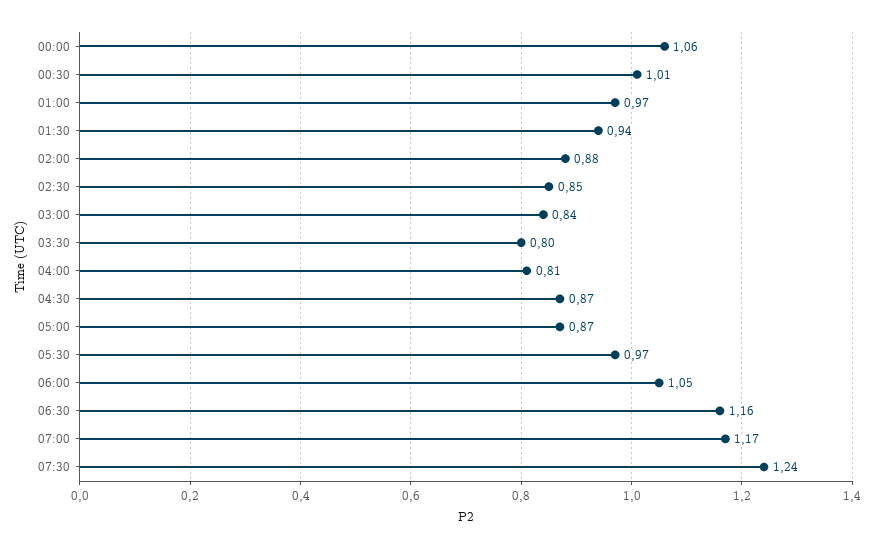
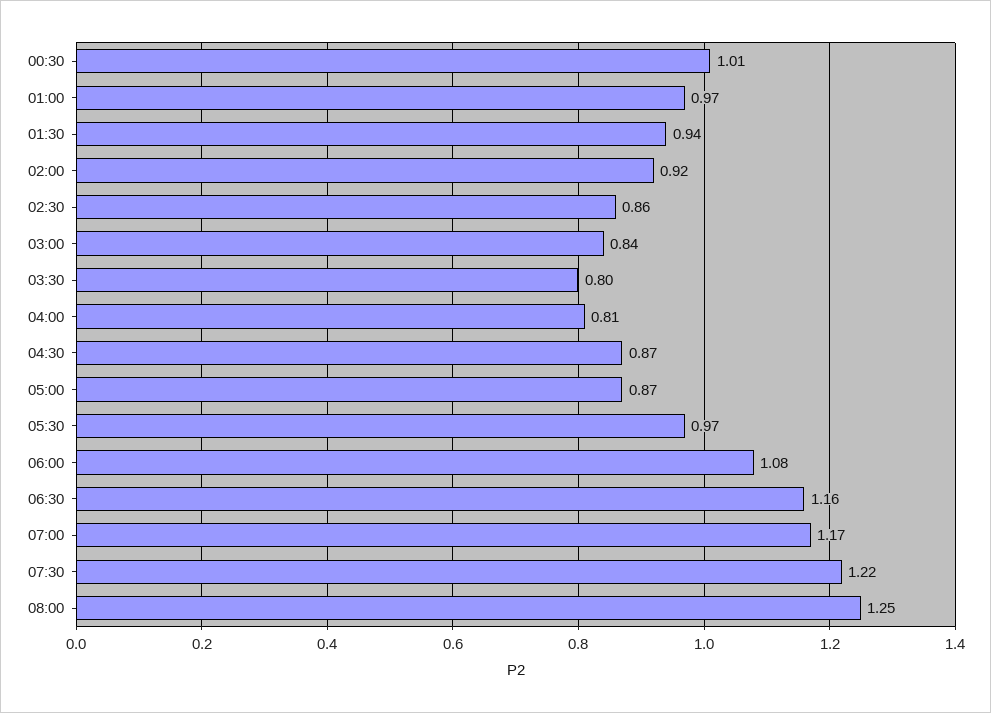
00:00: 1.06 -> none
02:00: 0.88 -> 0.92
02:30: 0.85 -> 0.86
06:00: 1.05 -> 1.08
07:30: 1.24 -> 1.22
08:00: none -> 1.25

